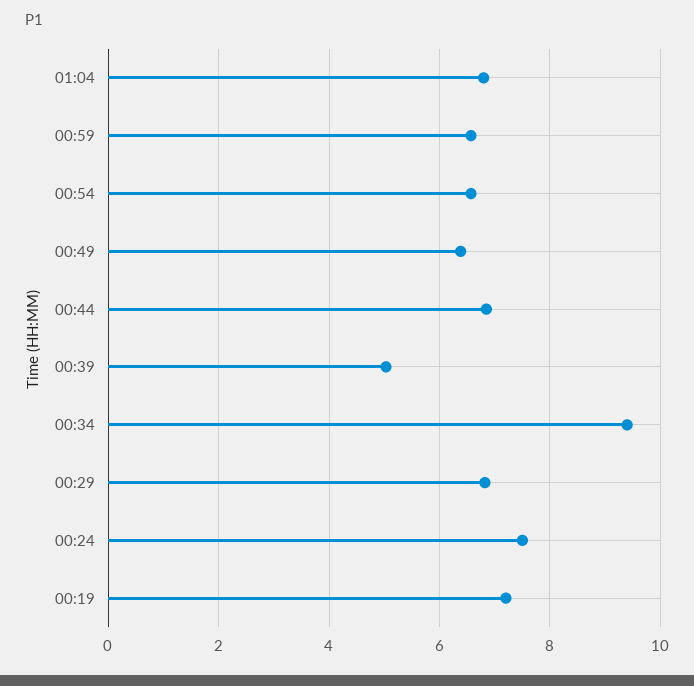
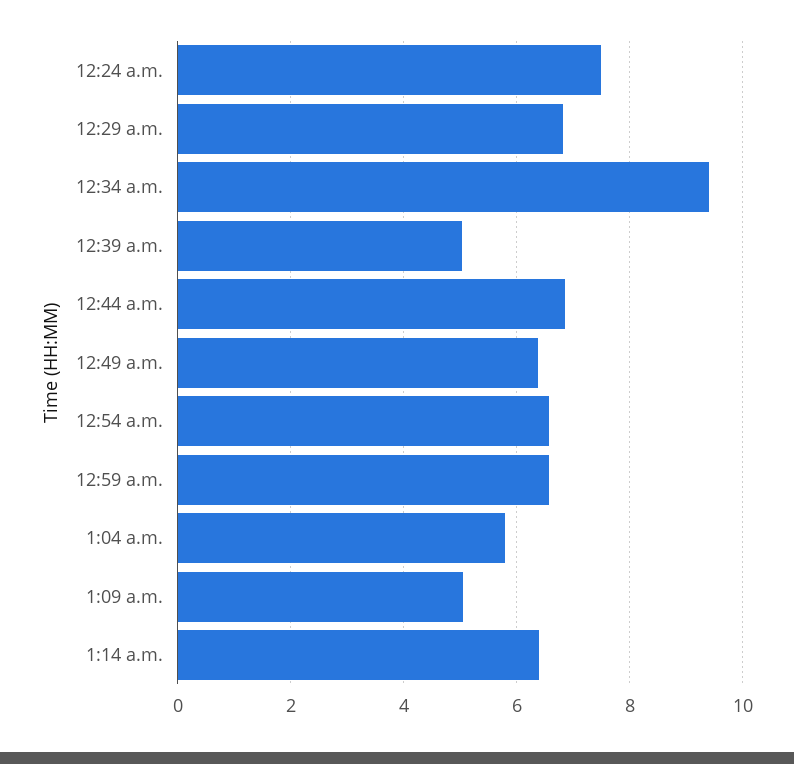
01:04: 6.8 -> 5.8
00:19: 7.2 -> none
1:09 a.m.: none -> 5
1:14 a.m.: none -> 6.4

